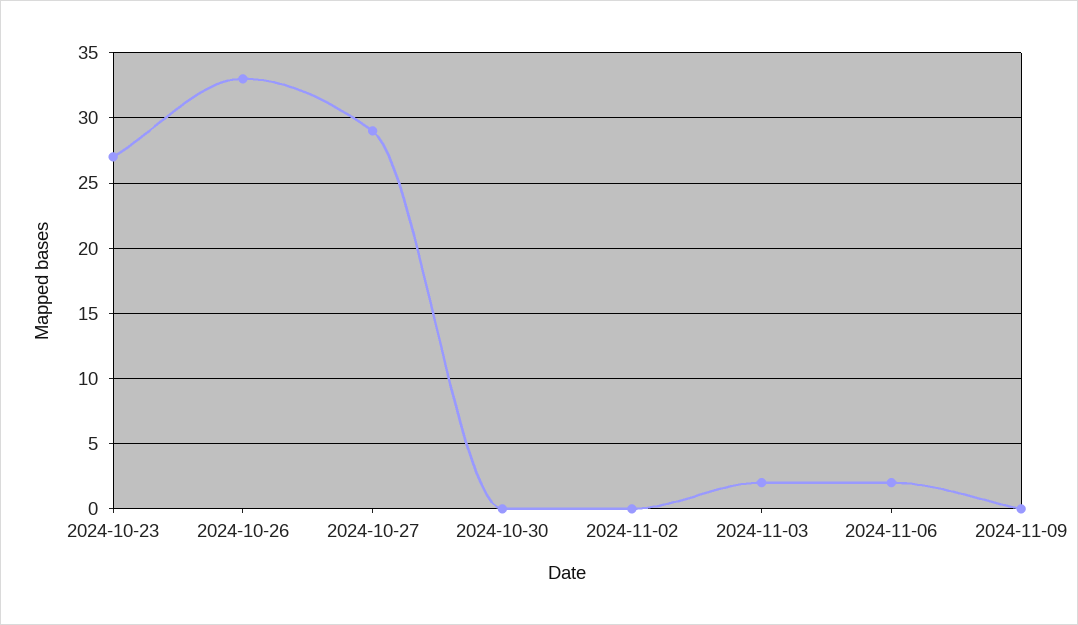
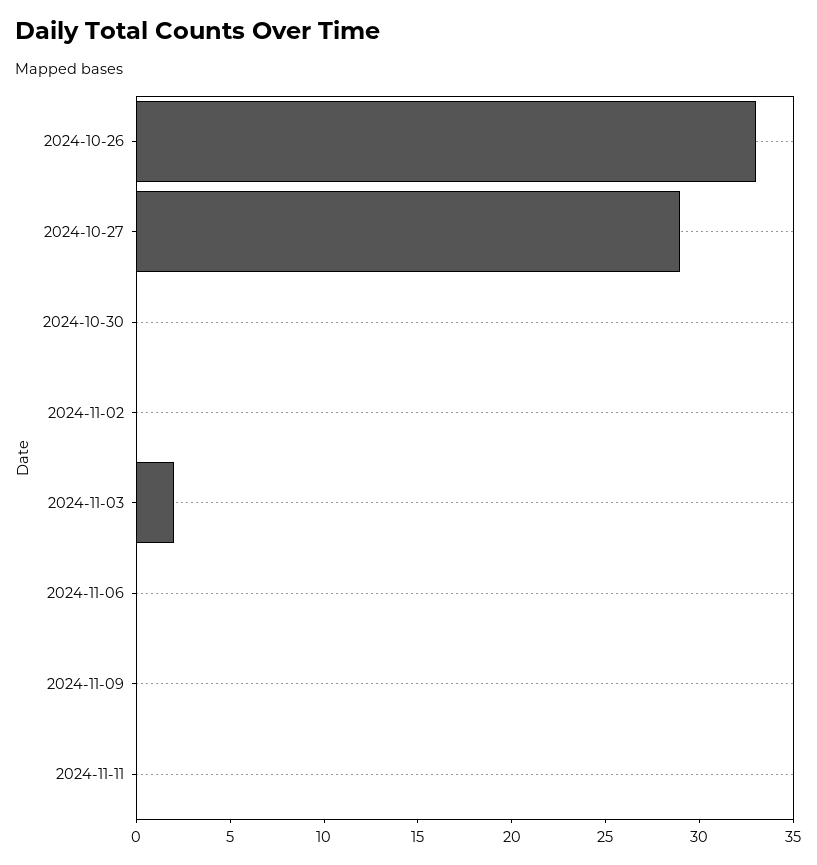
2024-10-23: 27 -> none
2024-11-06: 2 -> 0
2024-11-11: none -> 0

